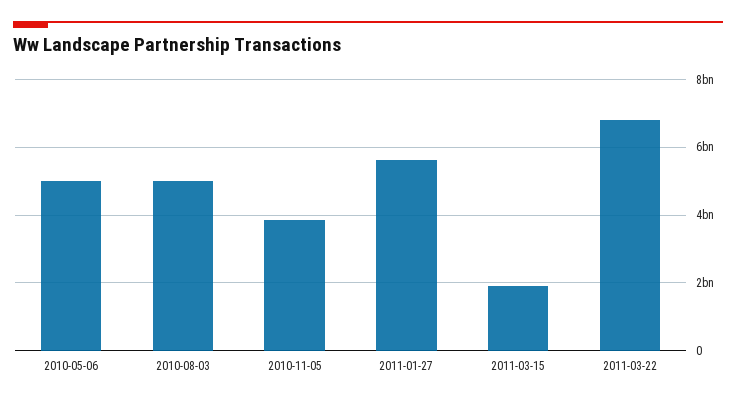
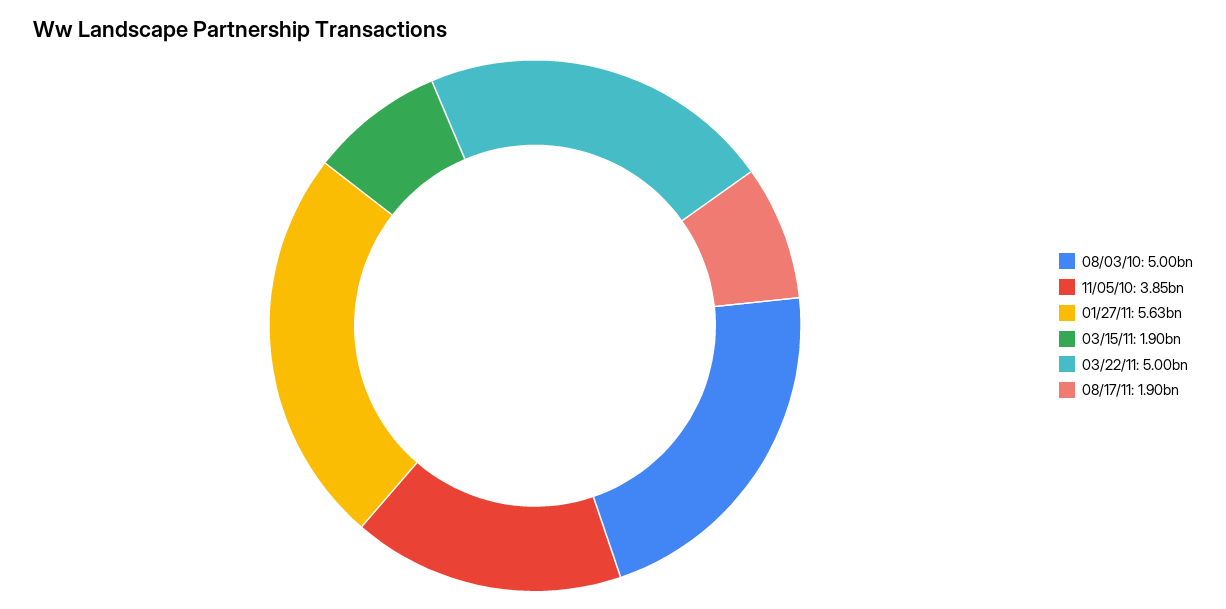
2010-05-06: 5000000000 -> none
2011-03-22: 6800000000 -> 5000000000
08/17/11: none -> 1900000000

